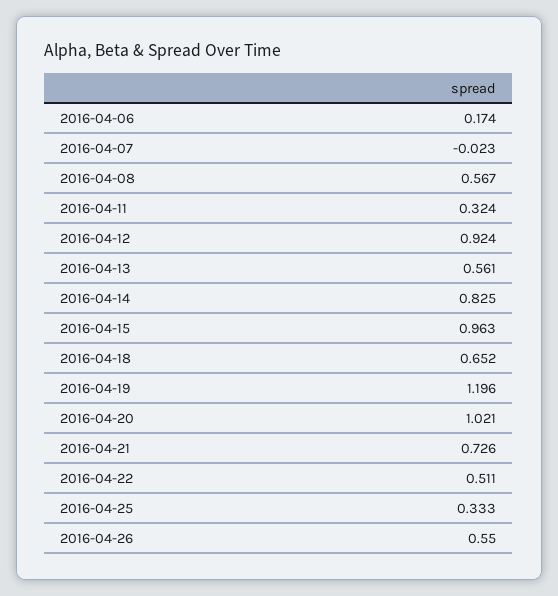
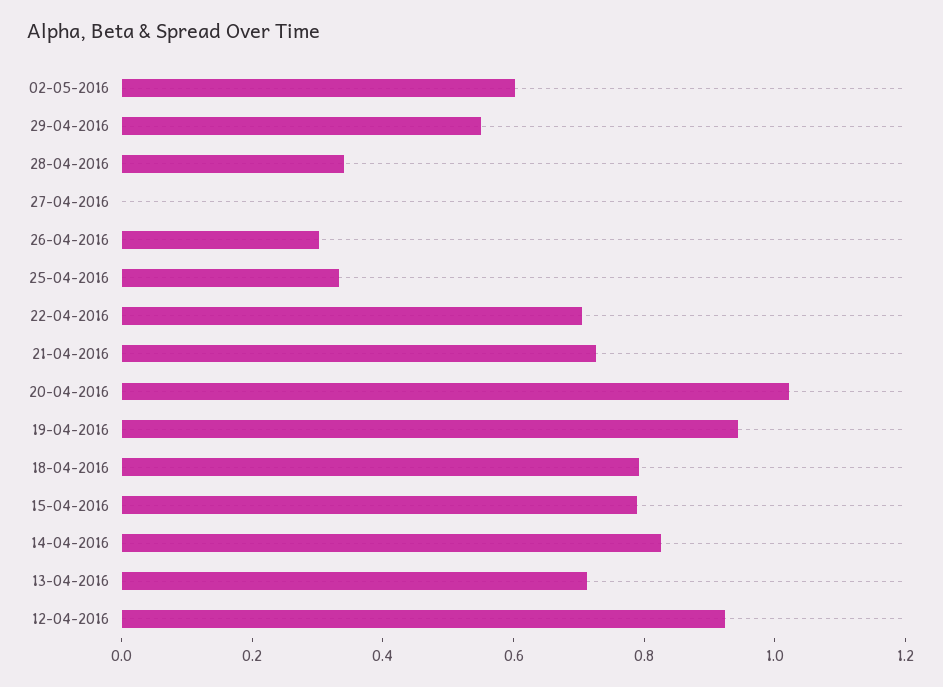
2016-04-06: 0.174 -> none
2016-04-07: -0.023 -> none
2016-04-08: 0.567 -> none
2016-04-11: 0.324 -> none
2016-04-13: 0.561 -> 0.7
2016-04-15: 0.963 -> 0.8
2016-04-18: 0.652 -> 0.8
2016-04-19: 1.196 -> 0.95
2016-04-22: 0.511 -> 0.7
2016-04-26: 0.55 -> 0.3
02-05-2016: none -> 0.6
29-04-2016: none -> 0.55
28-04-2016: none -> 0.35
27-04-2016: none -> 0

